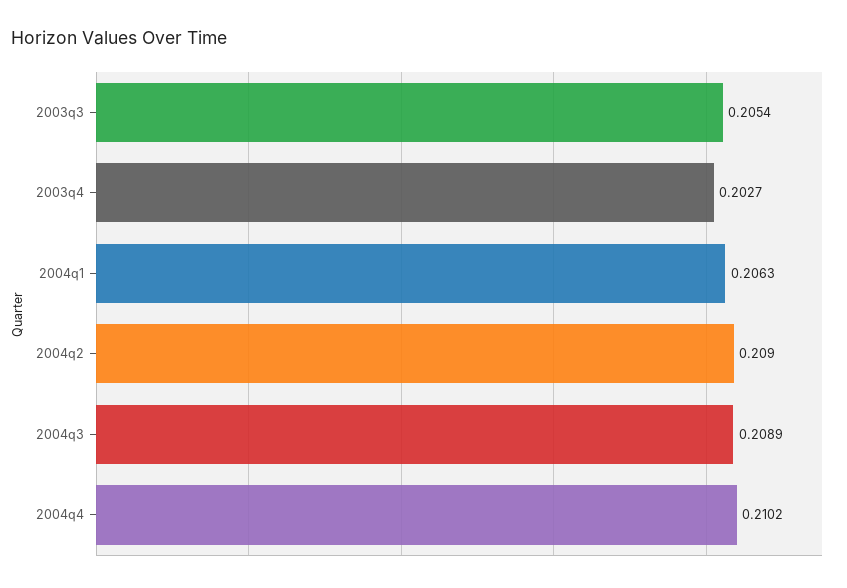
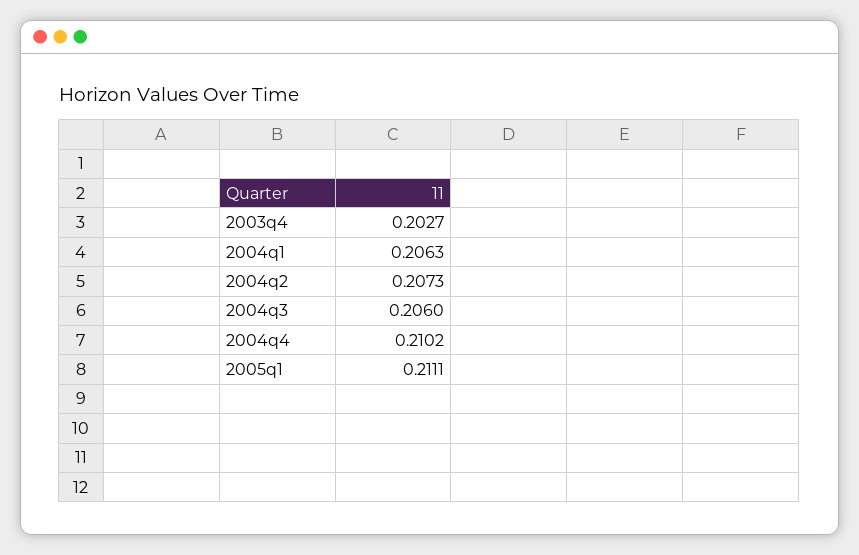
2003q3: 0.2054 -> none
2004q2: 0.209 -> 0.2073
2004q3: 0.2089 -> 0.206
2005q1: none -> 0.2111

